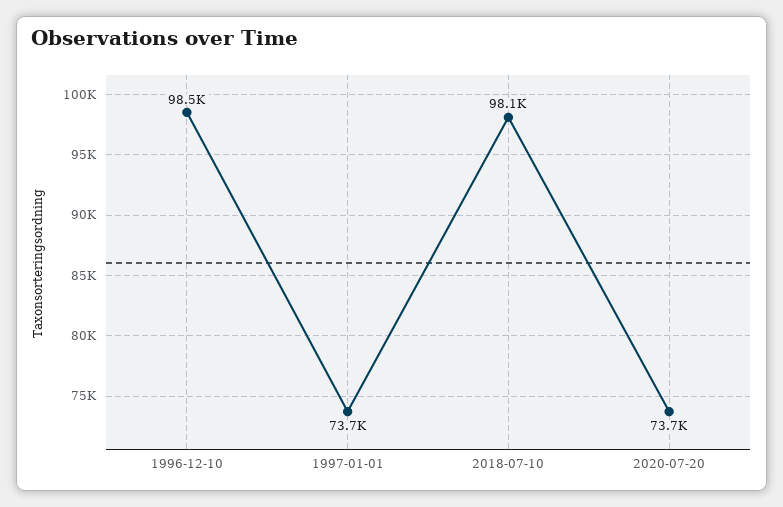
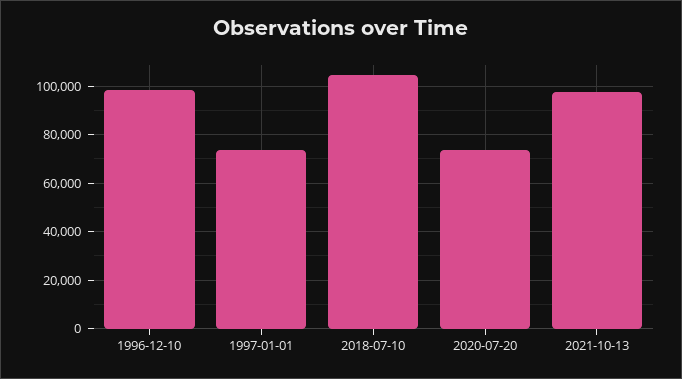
2018-07-10: 98100 -> 105000
2021-10-13: none -> 97500

